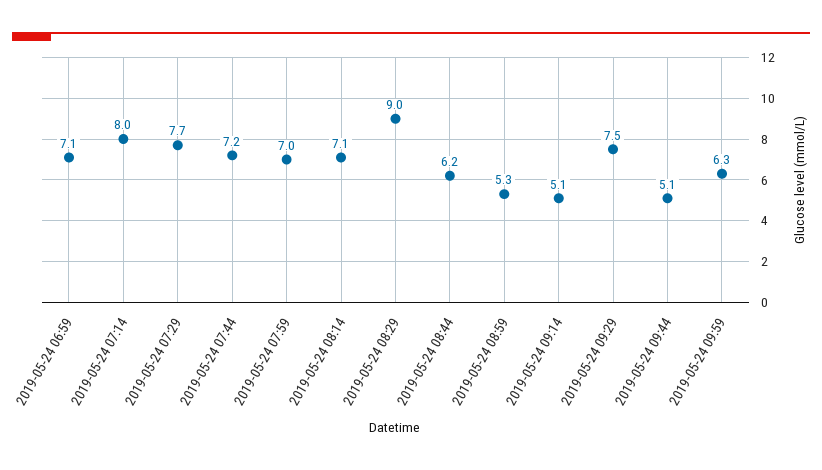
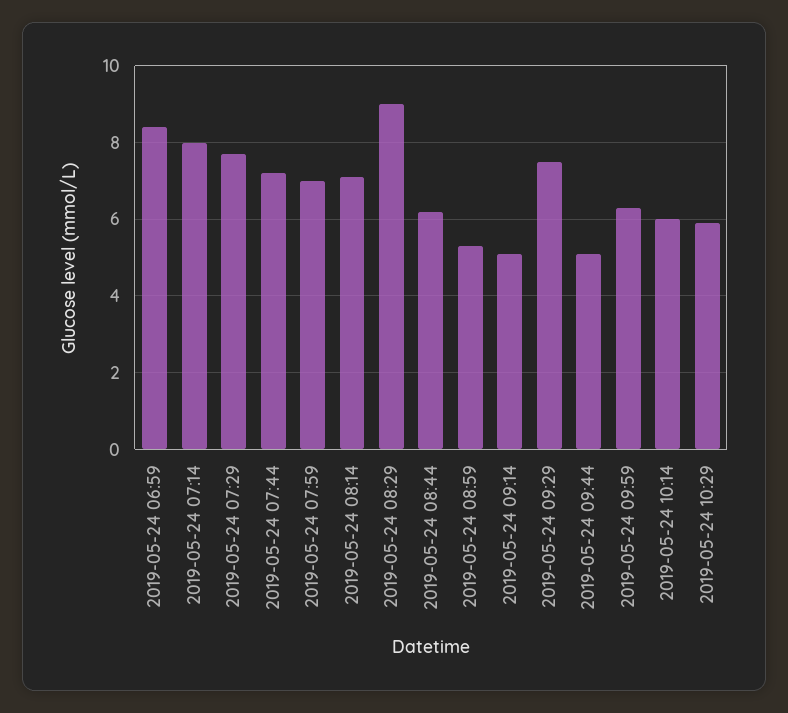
2019-05-24 06:59: 7.1 -> 8.5
2019-05-24 10:14: none -> 6
2019-05-24 10:29: none -> 6

